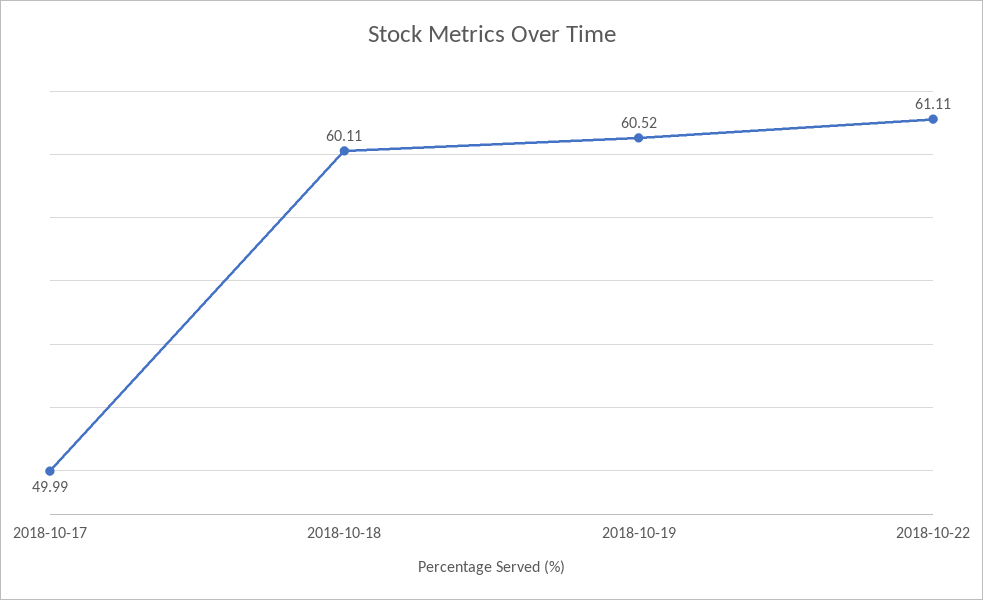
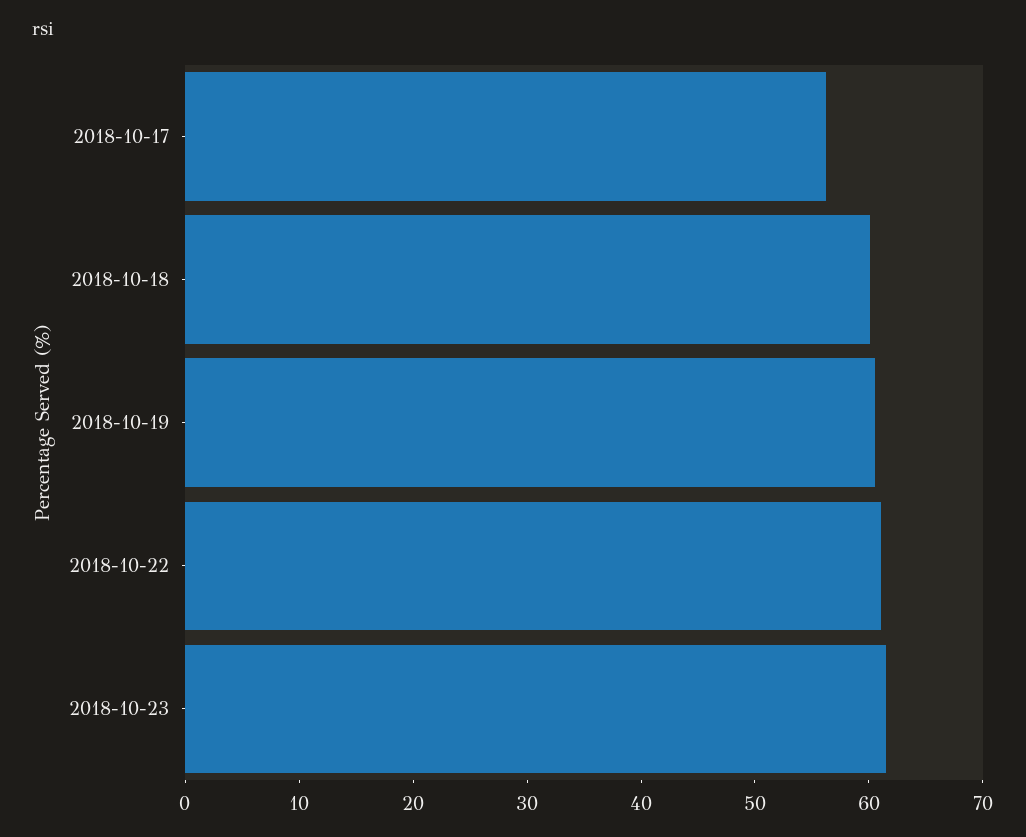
2018-10-17: 49.99 -> 56
2018-10-23: none -> 62

